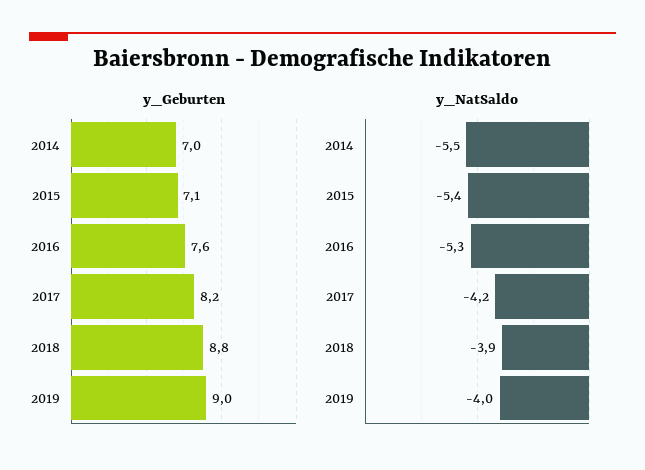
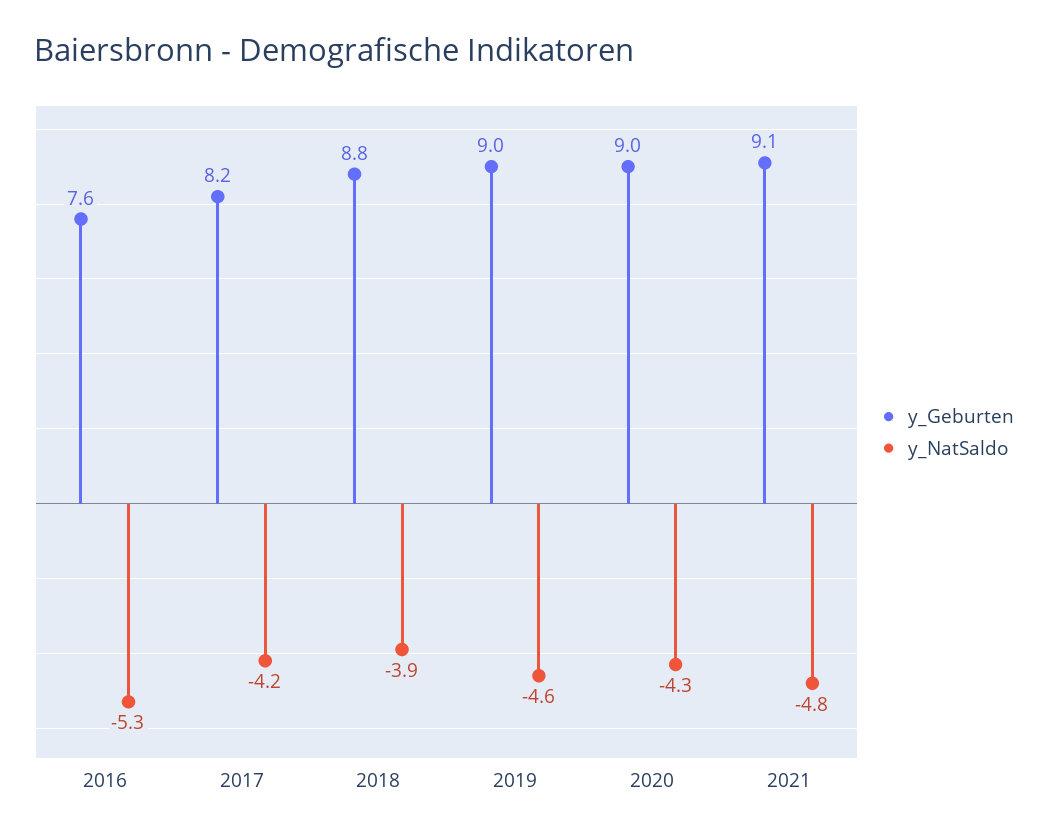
y_Geburten, 2014: 7 -> none
y_Geburten, 2015: 7.1 -> none
y_NatSaldo, 2014: -5.5 -> none
y_NatSaldo, 2015: -5.4 -> none
y_NatSaldo, 2019: -4 -> -4.6
y_Geburten, 2020: none -> 9
y_NatSaldo, 2020: none -> -4.3
y_Geburten, 2021: none -> 9.1
y_NatSaldo, 2021: none -> -4.8

